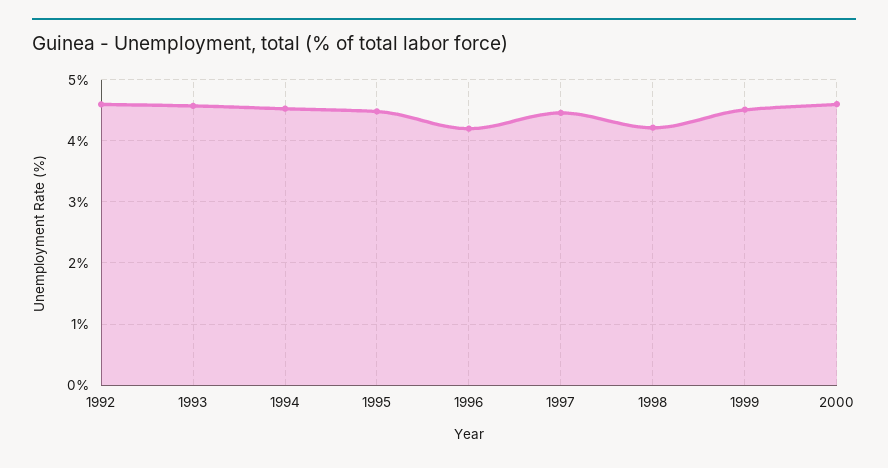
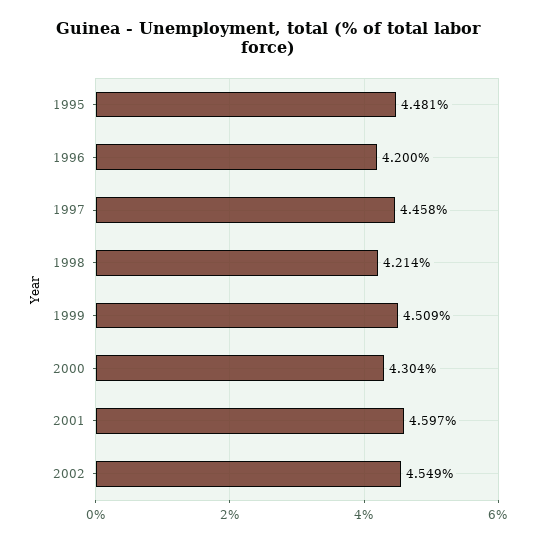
1992: 4.6 -> none
1993: 4.6 -> none
1994: 4.5 -> none
2000: 4.6 -> 4.304
2001: none -> 4.597
2002: none -> 4.549

